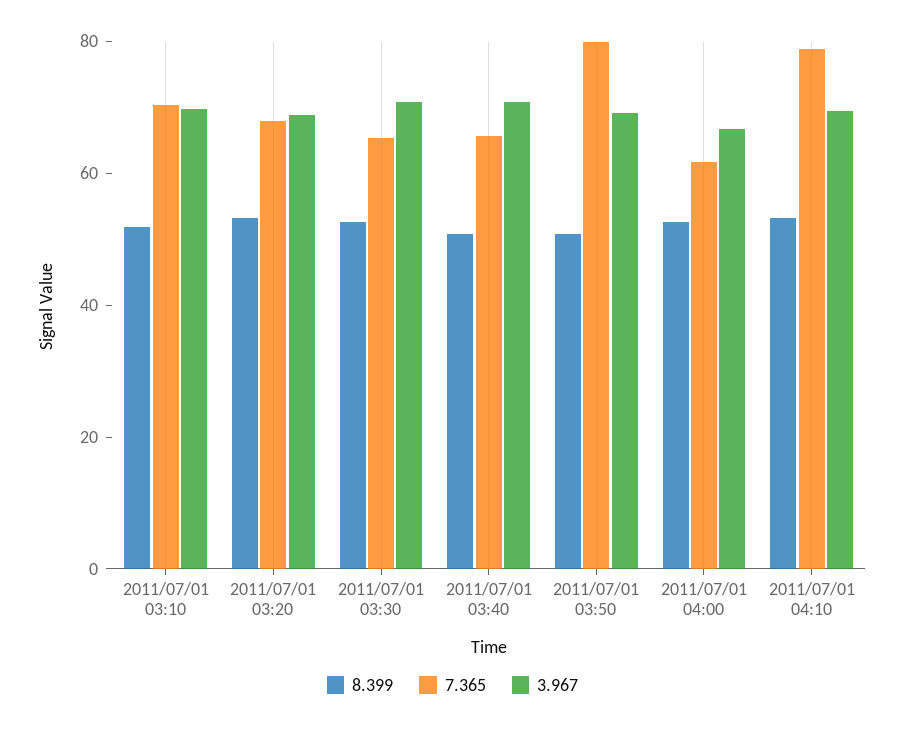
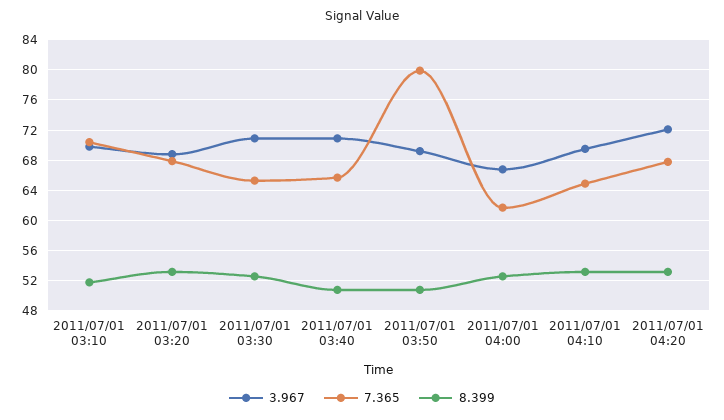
7.365, 2011/07/01 04:10: 80 -> 65
3.967, 2011/07/01 04:20: none -> 72
7.365, 2011/07/01 04:20: none -> 68
8.399, 2011/07/01 04:20: none -> 53

